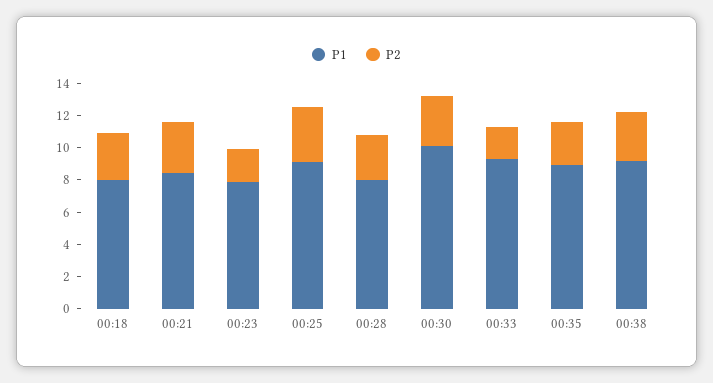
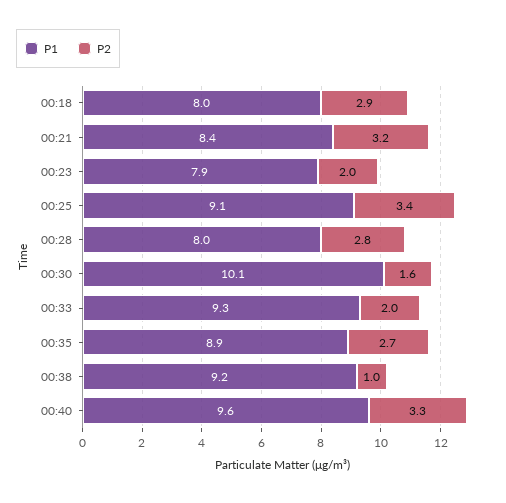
P2, 00:30: 3 -> 1.6
P2, 00:38: 3 -> 1
P1, 00:40: none -> 9.6
P2, 00:40: none -> 3.3

